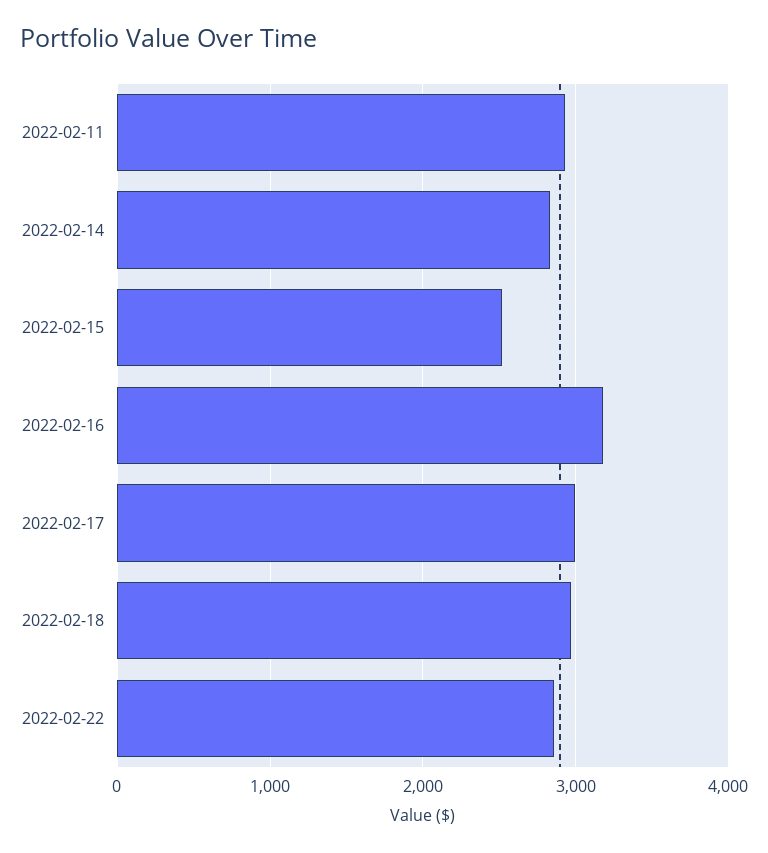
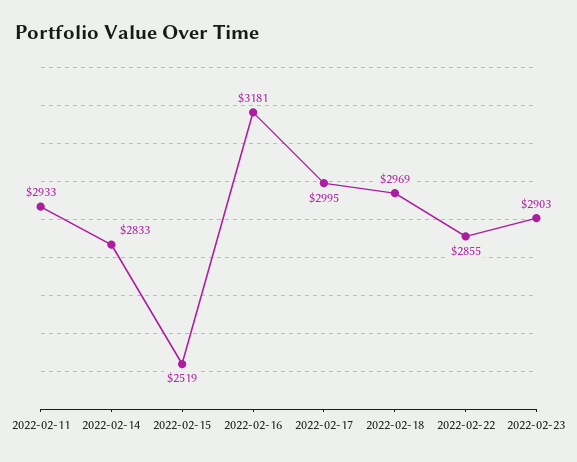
2022-02-23: none -> 2903

